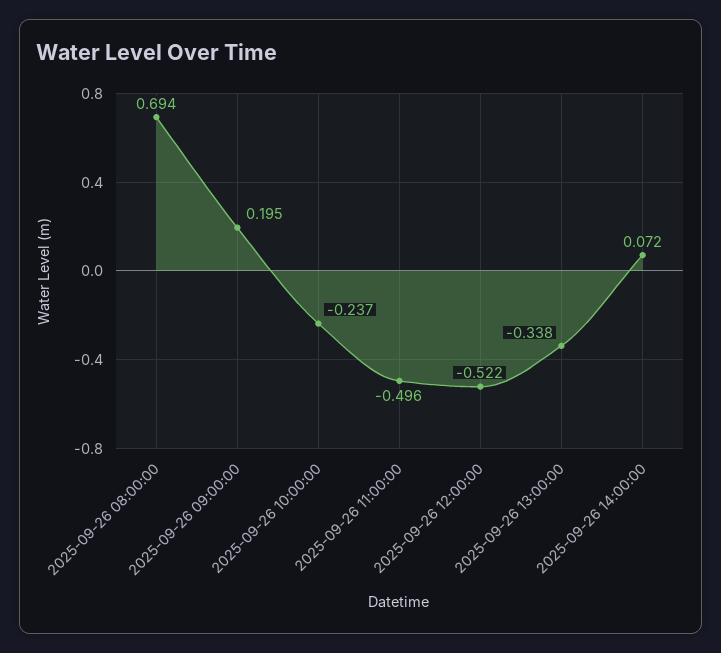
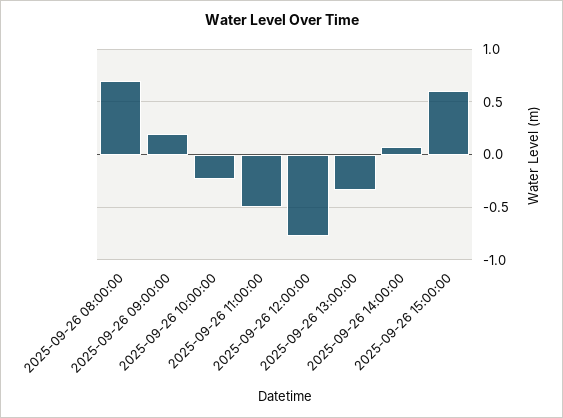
2025-09-26 12:00:00: -0.522 -> -0.8
2025-09-26 15:00:00: none -> 0.6

